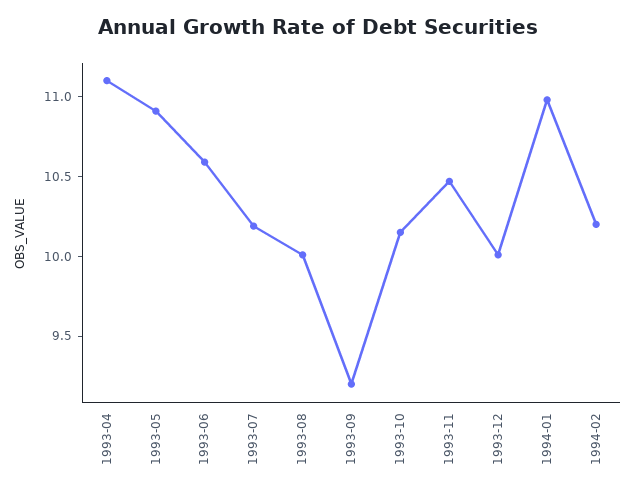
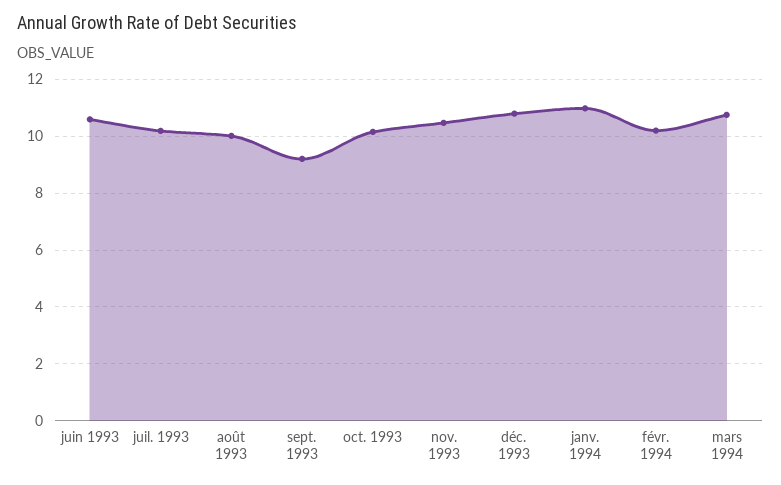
1993-04: 11.1 -> none
1993-05: 10.9 -> none
1993-12: 10 -> 10.75
mars 1994: none -> 10.75

